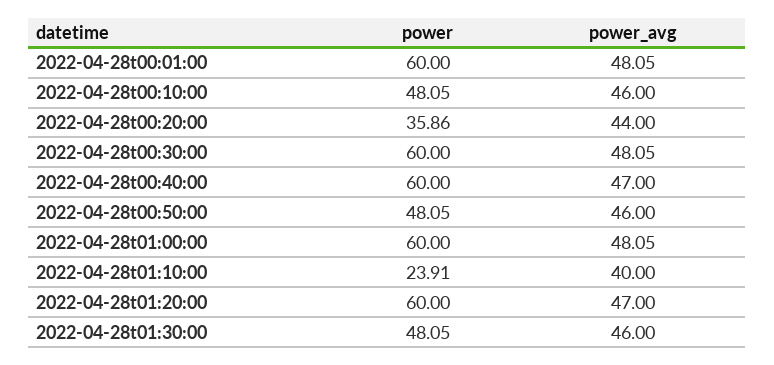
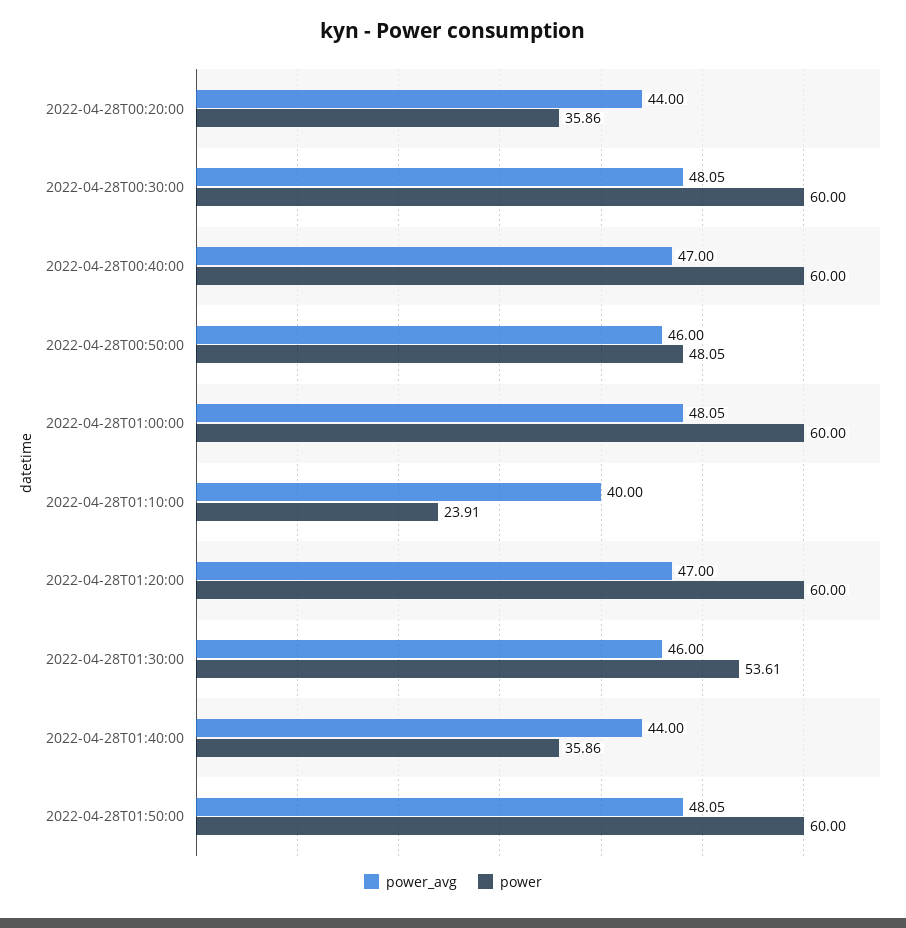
power, 2022-04-28t00:01:00: 60 -> none
power_avg, 2022-04-28t00:01:00: 48.05 -> none
power, 2022-04-28t00:10:00: 48.05 -> none
power_avg, 2022-04-28t00:10:00: 46 -> none
power, 2022-04-28t01:30:00: 48.05 -> 53.61
power_avg, 2022-04-28T01:40:00: none -> 44
power, 2022-04-28T01:40:00: none -> 35.86
power_avg, 2022-04-28T01:50:00: none -> 48.05
power, 2022-04-28T01:50:00: none -> 60

